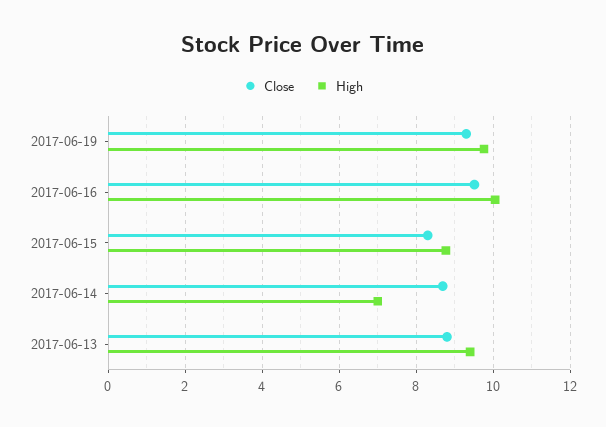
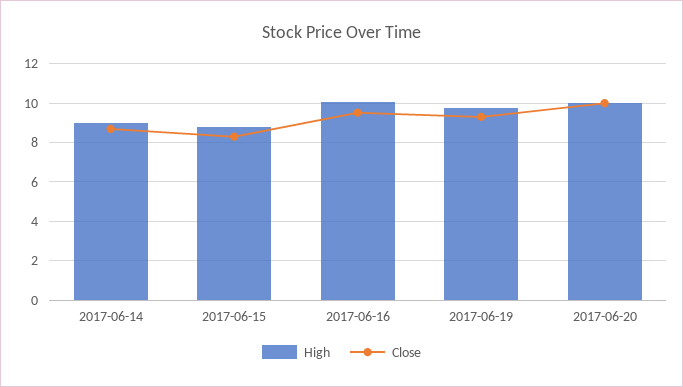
High, 2017-06-14: 7 -> 9
Close, 2017-06-13: 8.8 -> none
High, 2017-06-13: 9.4 -> none
High, 2017-06-20: none -> 10
Close, 2017-06-20: none -> 10

